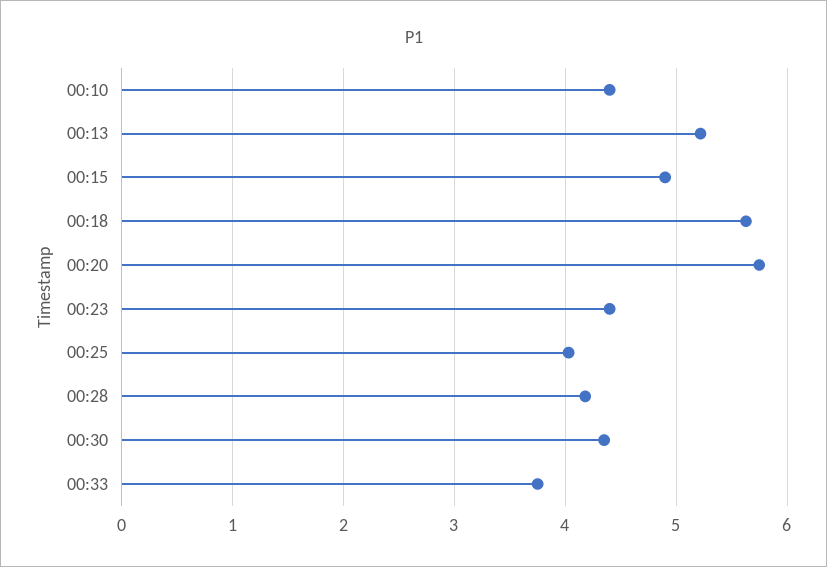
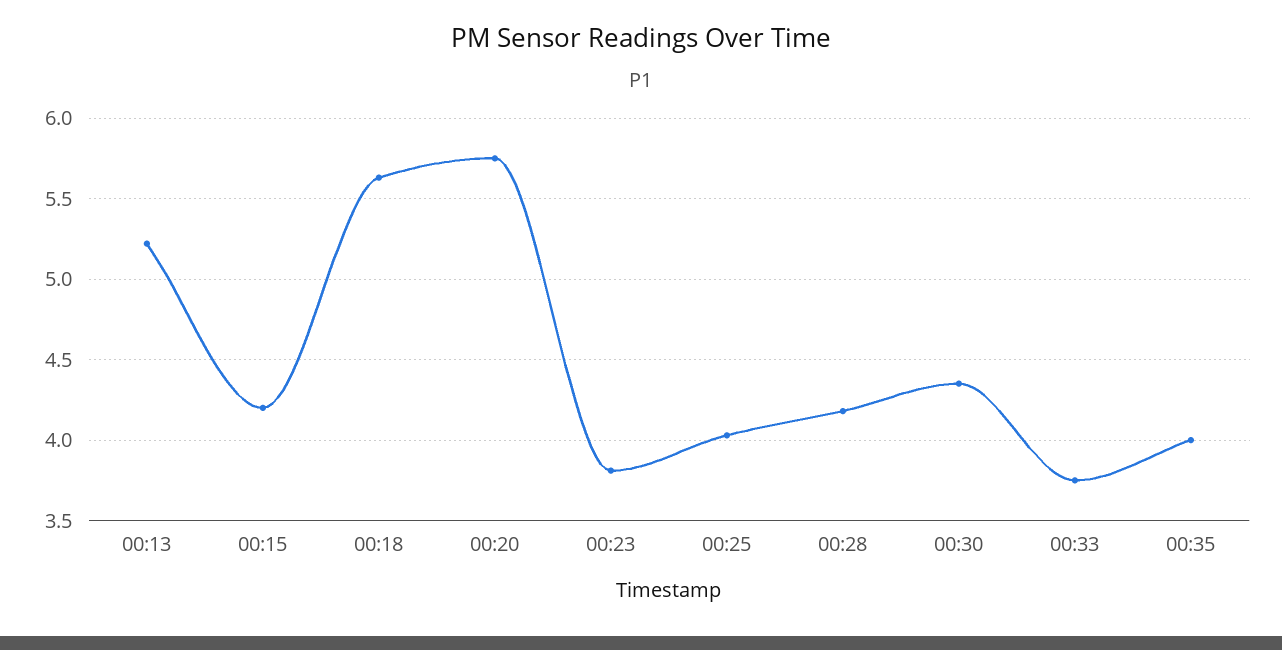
00:10: 4.4 -> none
00:15: 4.9 -> 4.2
00:23: 4.4 -> 3.8
00:35: none -> 4

